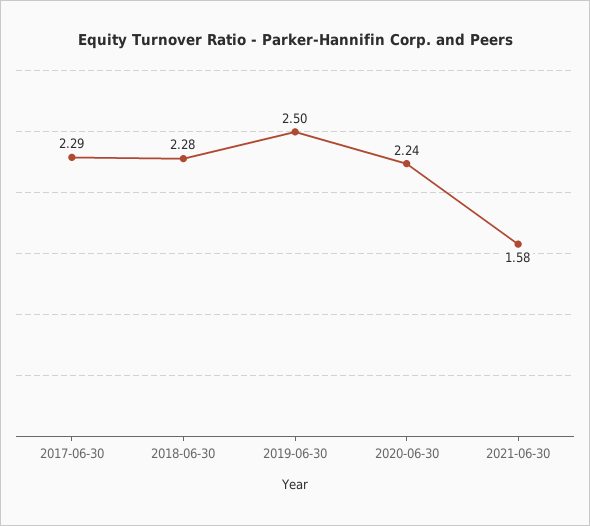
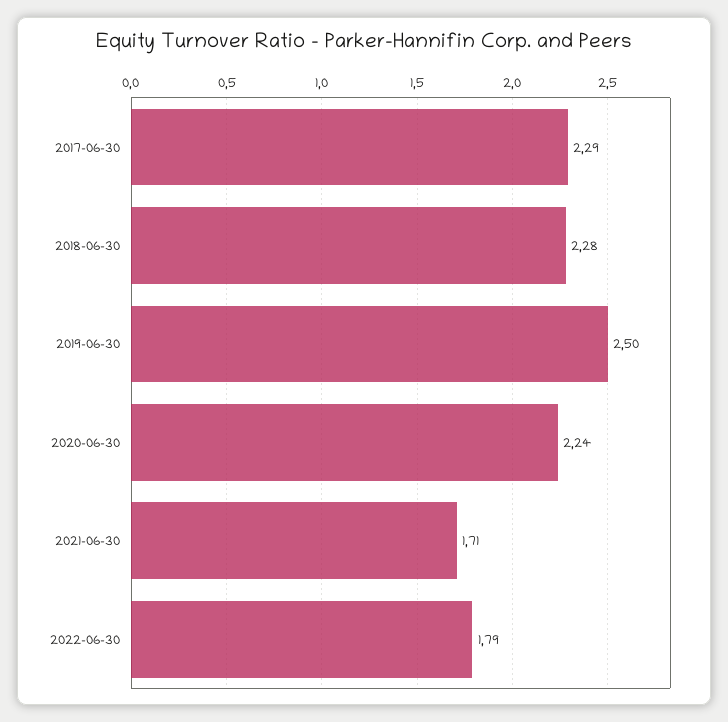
2021-06-30: 1.58 -> 1.71
2022-06-30: none -> 1.79

